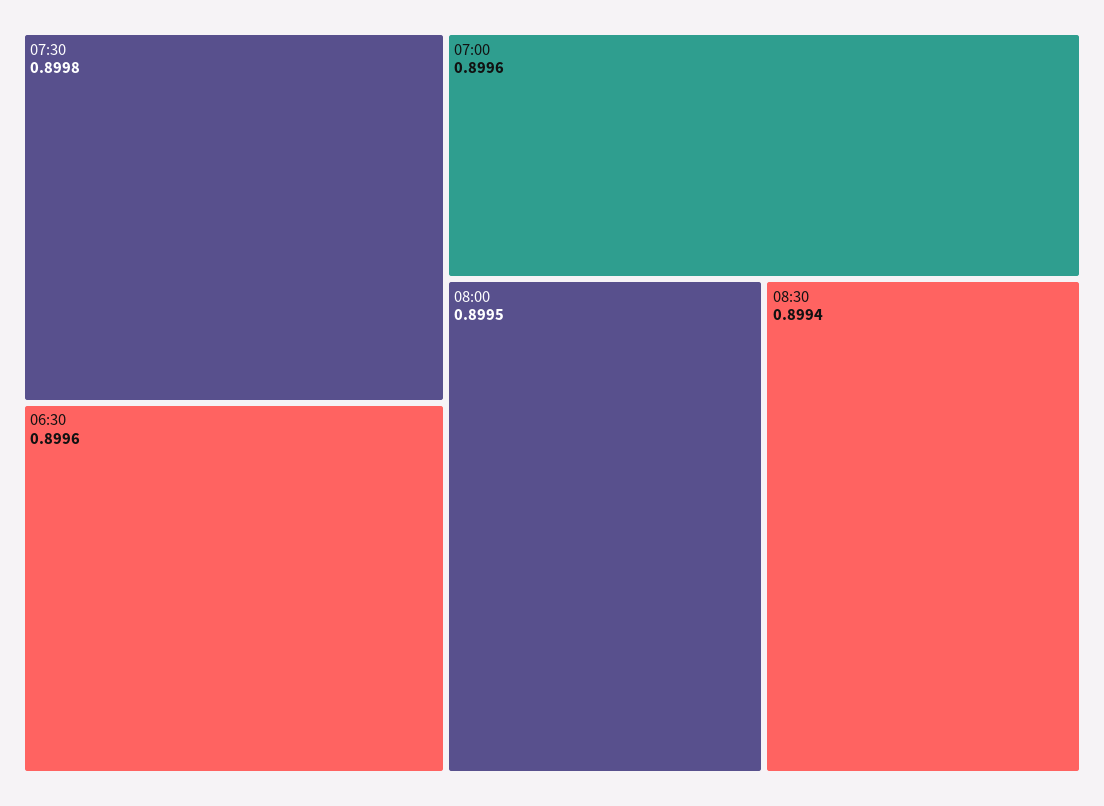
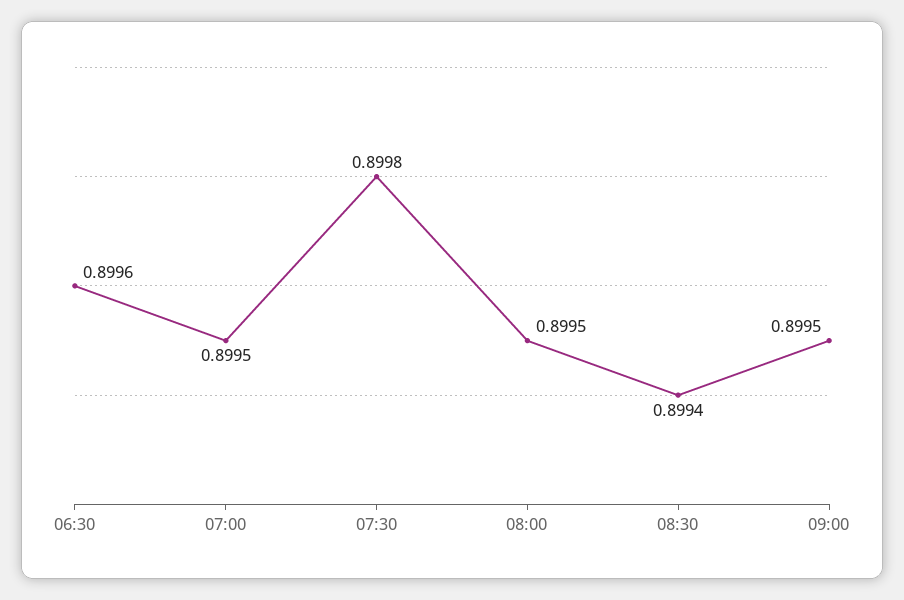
07:00: 0.8996 -> 0.8995
09:00: none -> 0.8995

